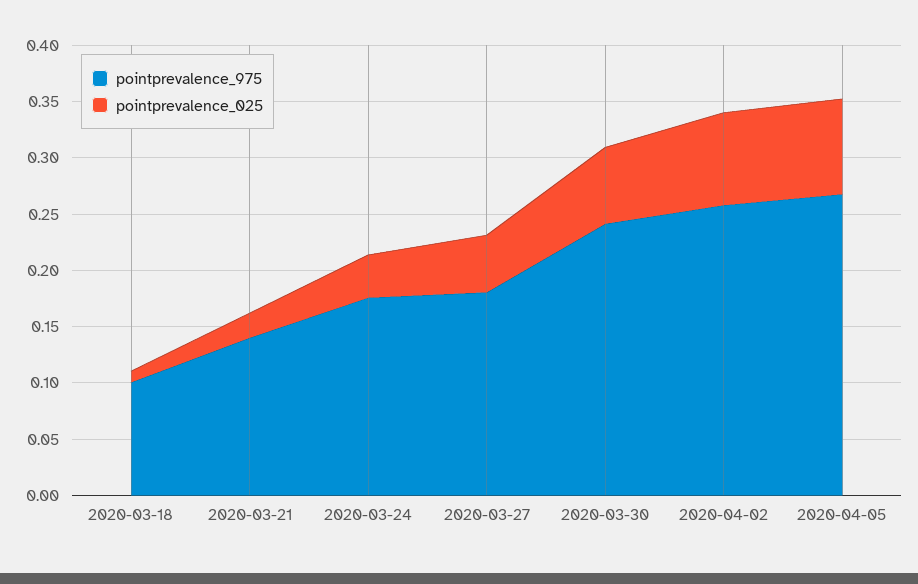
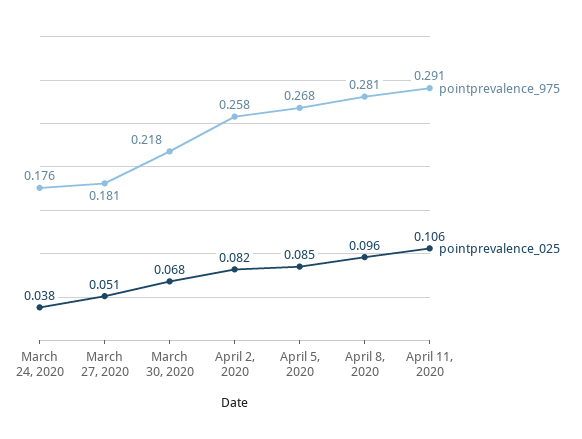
pointprevalence_975, 2020-03-18: 0.1 -> none
pointprevalence_025, 2020-03-18: 0.01 -> none
pointprevalence_975, 2020-03-21: 0.14 -> none
pointprevalence_025, 2020-03-21: 0.02 -> none
pointprevalence_975, 2020-03-30: 0.24 -> 0.218
pointprevalence_975, April 8, 2020: none -> 0.281
pointprevalence_025, April 8, 2020: none -> 0.096
pointprevalence_975, April 11, 2020: none -> 0.291
pointprevalence_025, April 11, 2020: none -> 0.106

